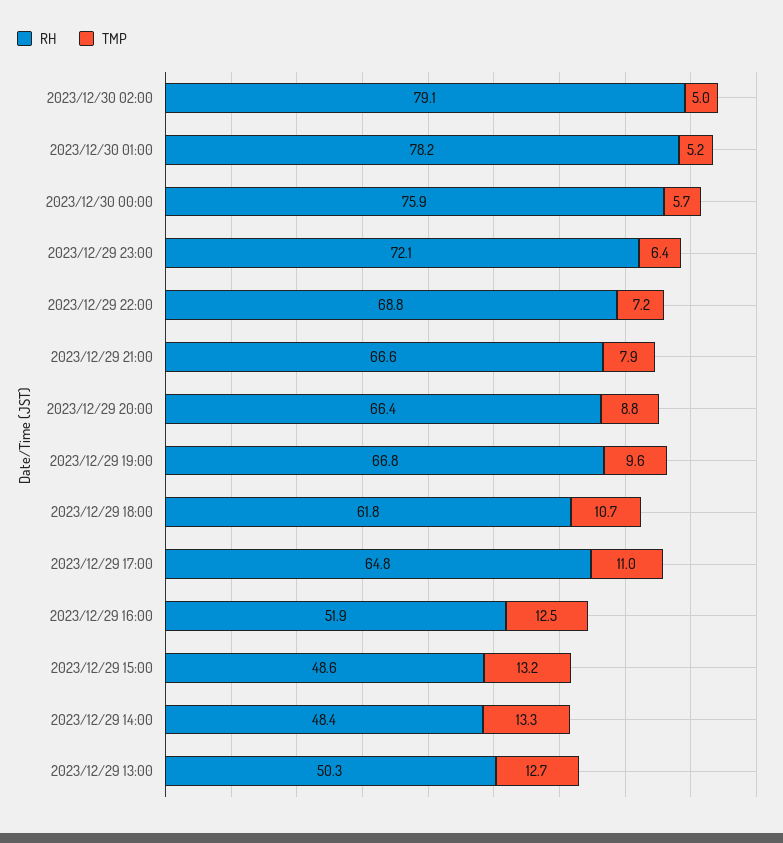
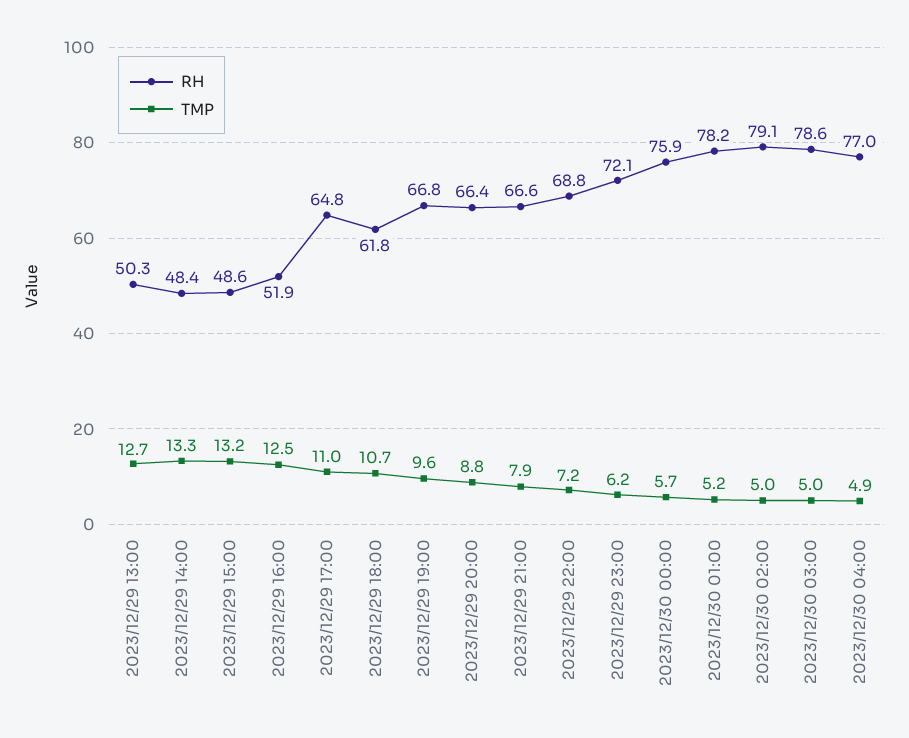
TMP, 2023/12/29 23:00: 6.4 -> 6.2
RH, 2023/12/30 03:00: none -> 78.6
TMP, 2023/12/30 03:00: none -> 5
RH, 2023/12/30 04:00: none -> 77
TMP, 2023/12/30 04:00: none -> 4.9

